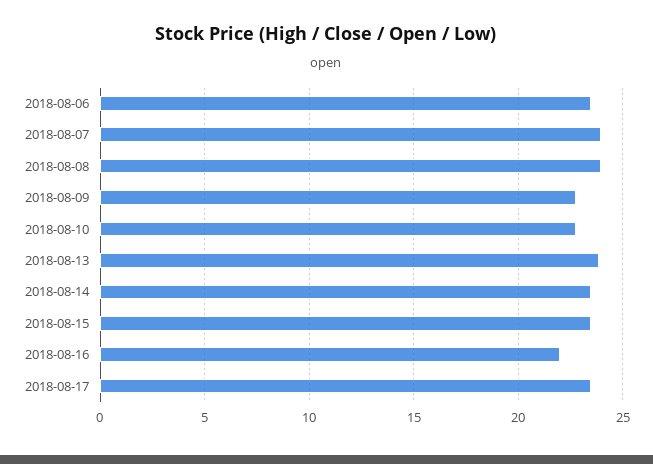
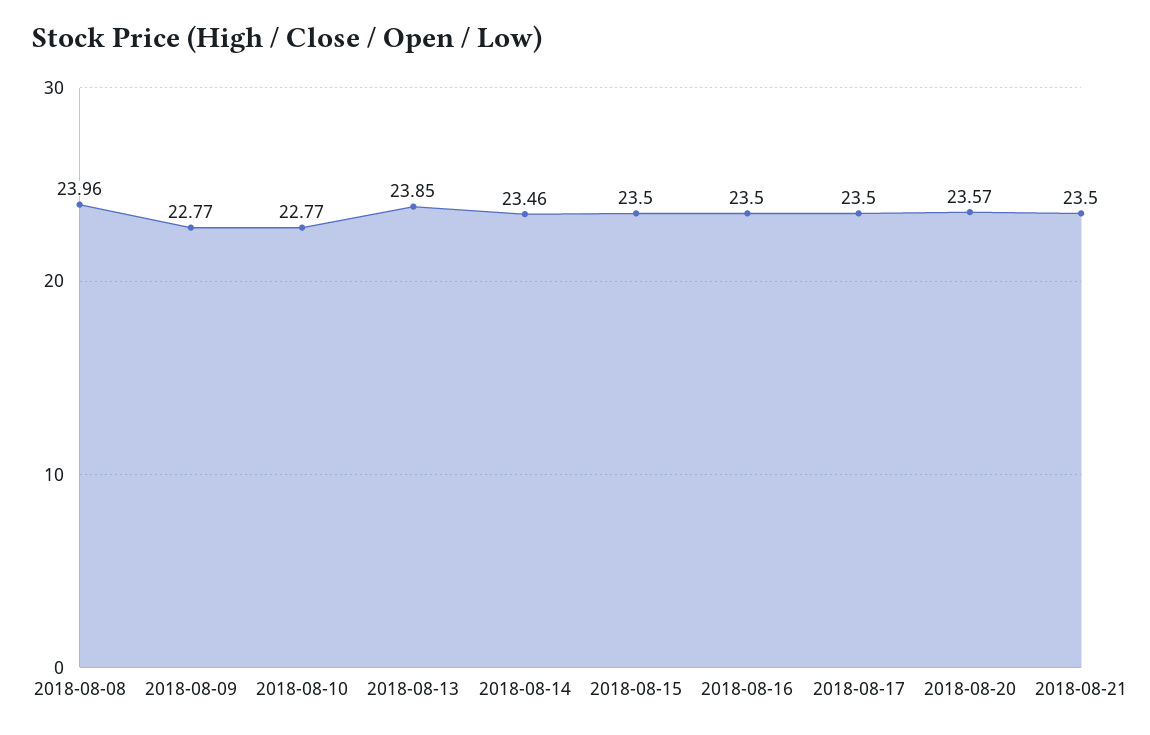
2018-08-06: 23.5 -> none
2018-08-07: 24 -> none
2018-08-16: 22 -> 23.5
2018-08-20: none -> 23.57
2018-08-21: none -> 23.5

